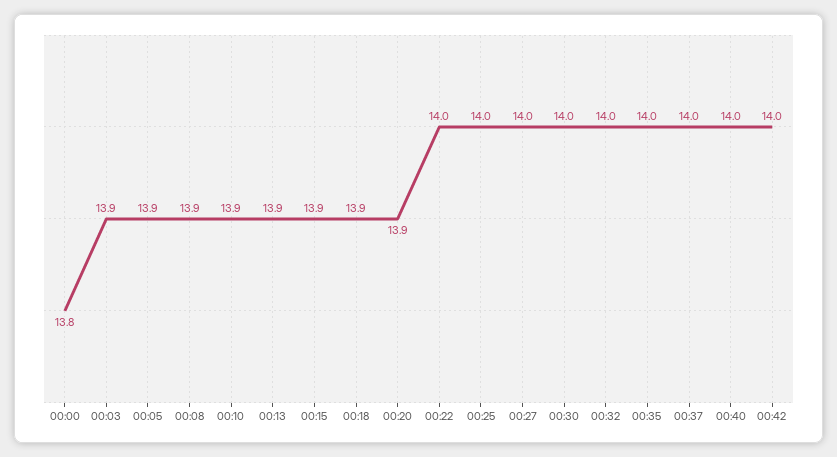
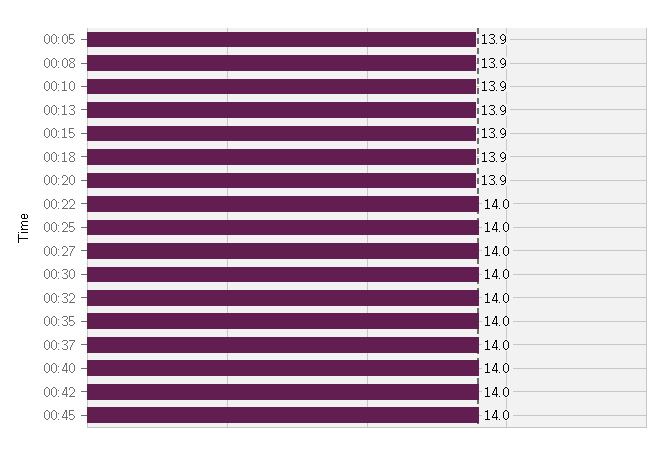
00:00: 13.8 -> none
00:03: 13.9 -> none
00:45: none -> 14

